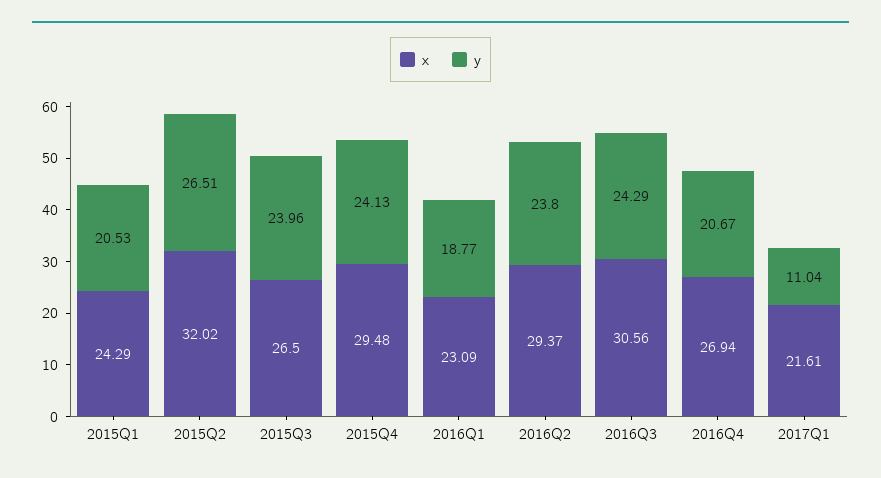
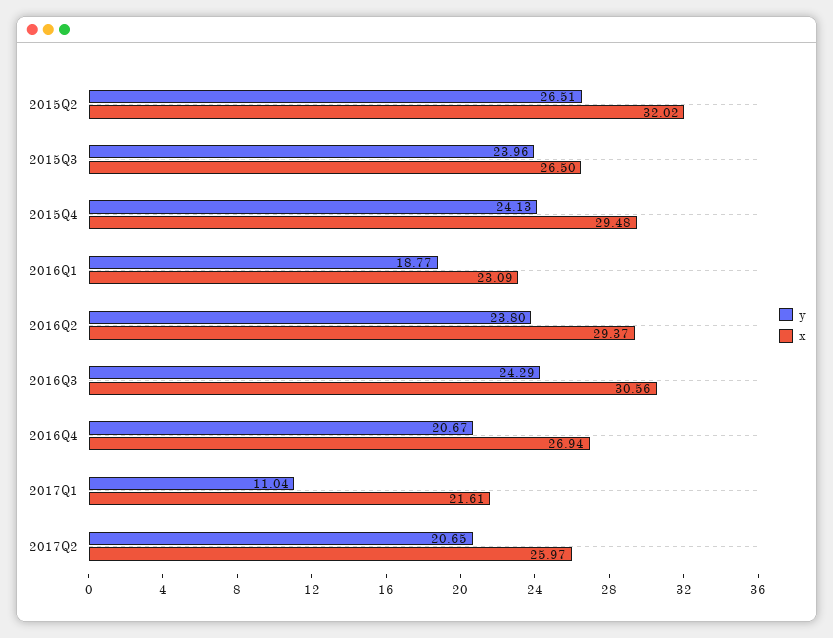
x, 2015Q1: 24.29 -> none
y, 2015Q1: 20.53 -> none
y, 2017Q2: none -> 20.65
x, 2017Q2: none -> 25.97

